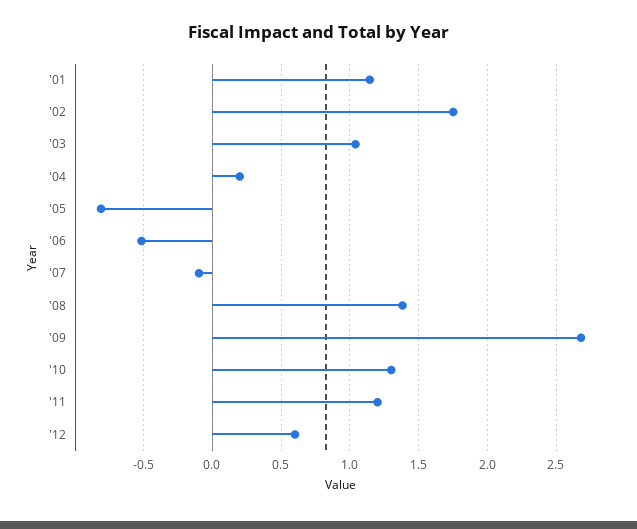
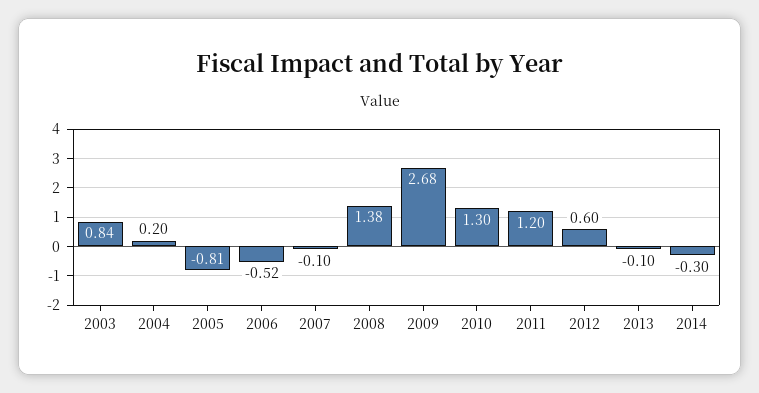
'01: 1.15 -> none
'02: 1.75 -> none
'03: 1.05 -> 0.84
2013: none -> -0.1
2014: none -> -0.3

